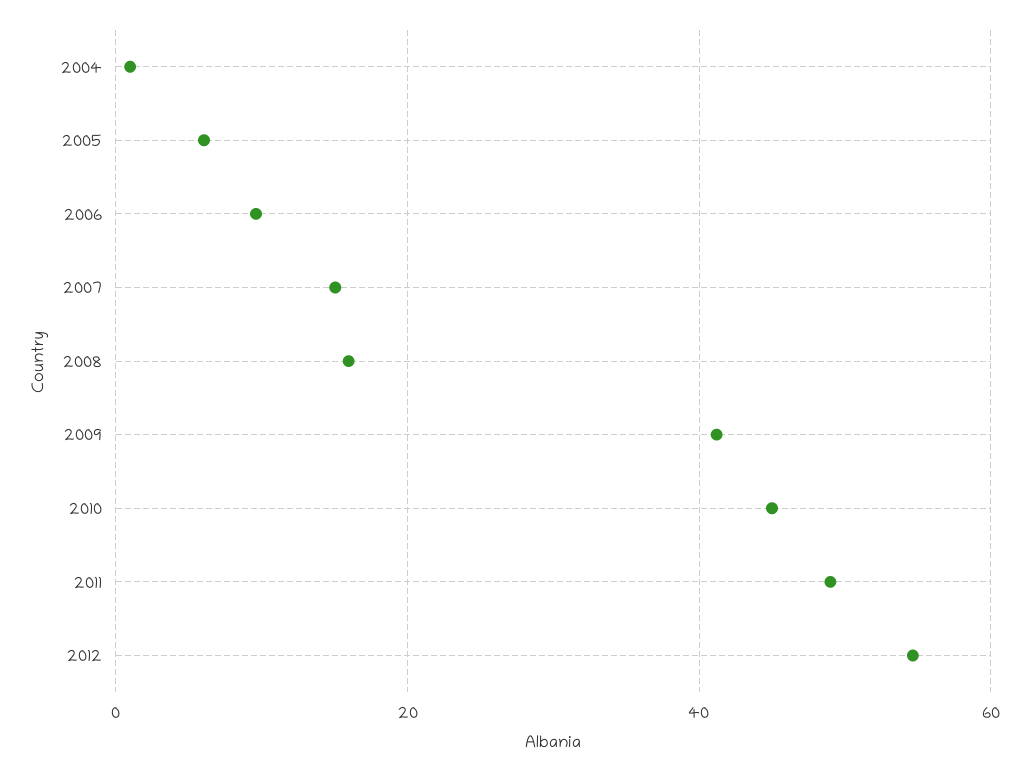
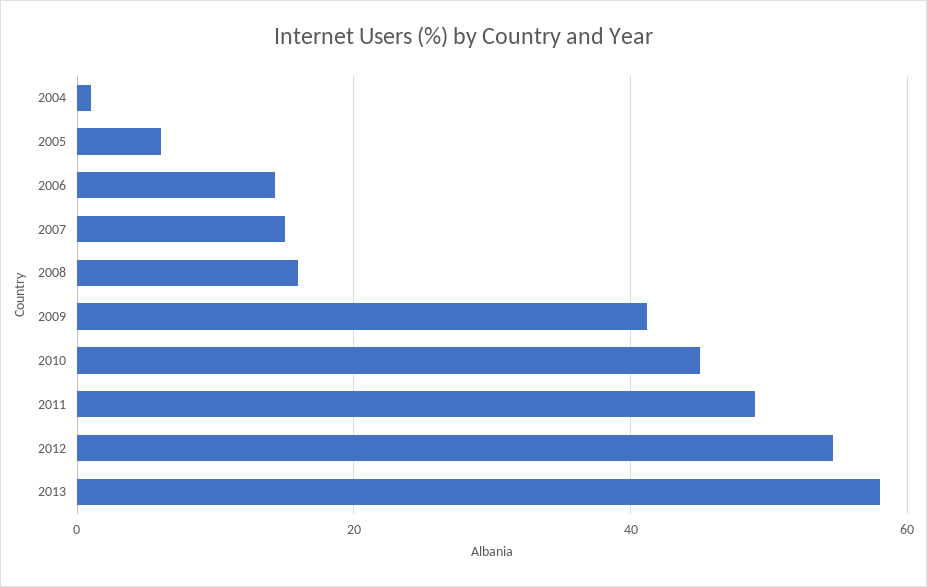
2006: 10 -> 14
2013: none -> 58

